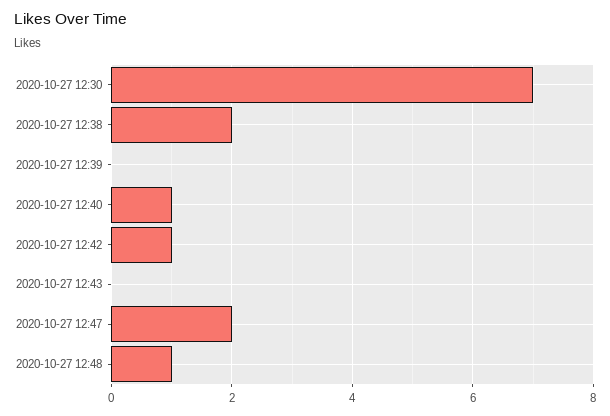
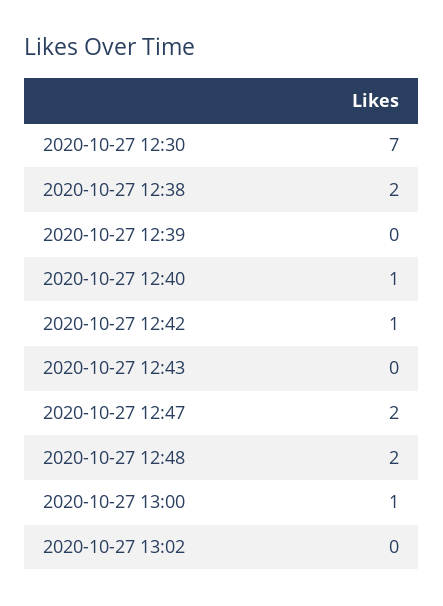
2020-10-27 12:48: 1 -> 2
2020-10-27 13:00: none -> 1
2020-10-27 13:02: none -> 0

